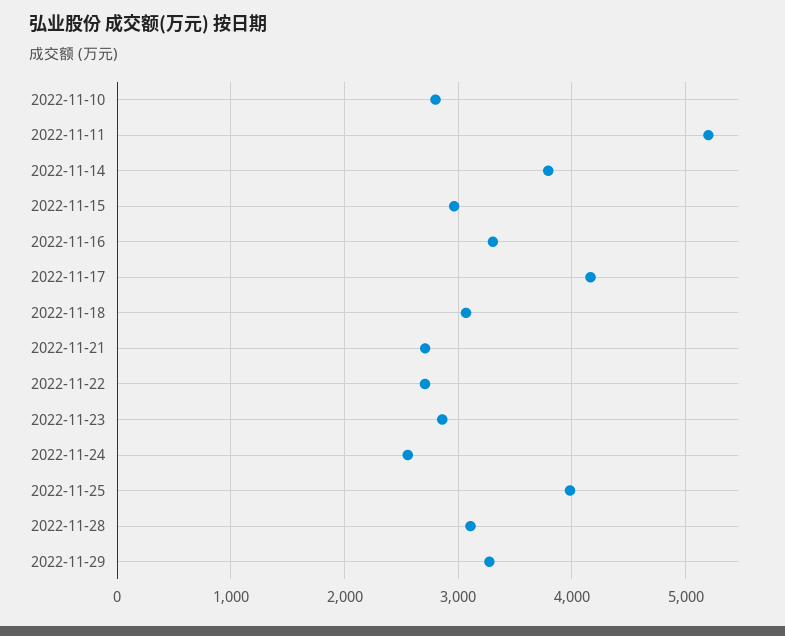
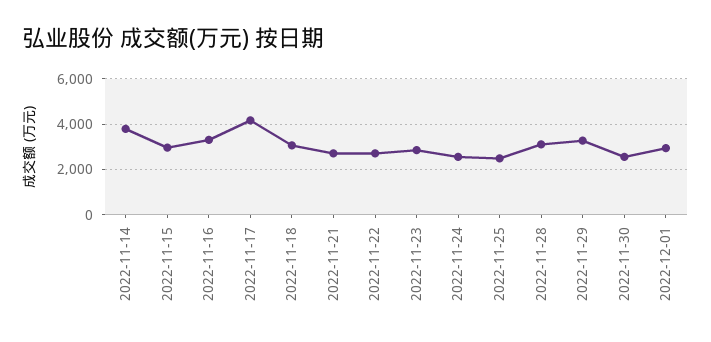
2022-11-10: 2800 -> none
2022-11-11: 5200 -> none
2022-11-25: 4000 -> 2500
2022-11-30: none -> 2500
2022-12-01: none -> 3000

